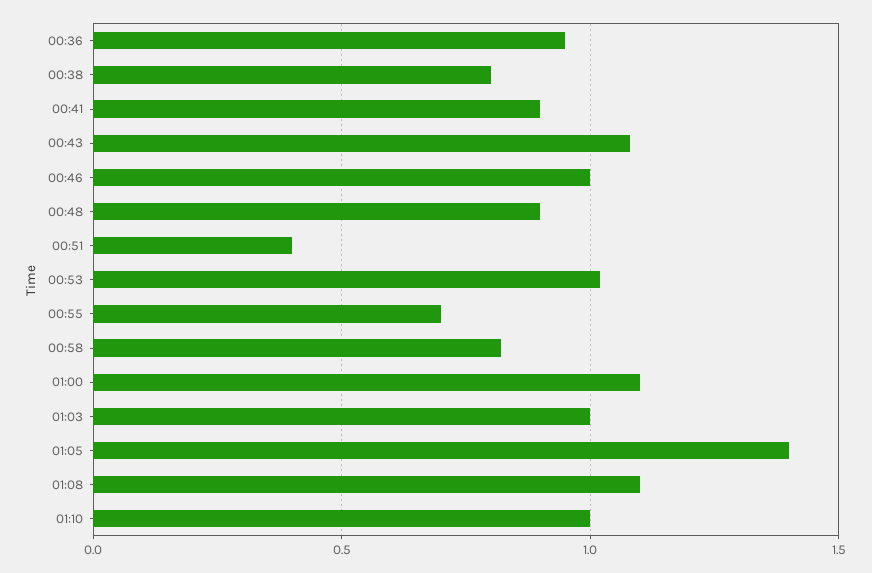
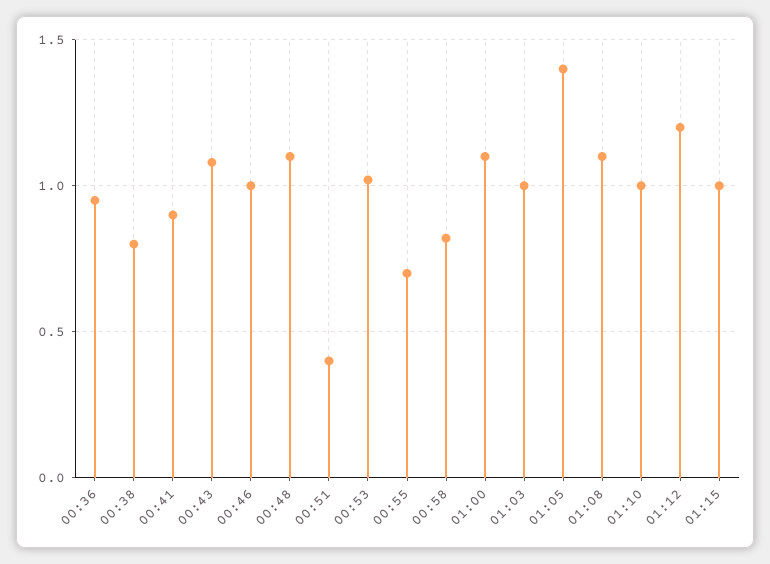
00:48: 0.9 -> 1.1
01:12: none -> 1.2
01:15: none -> 1

